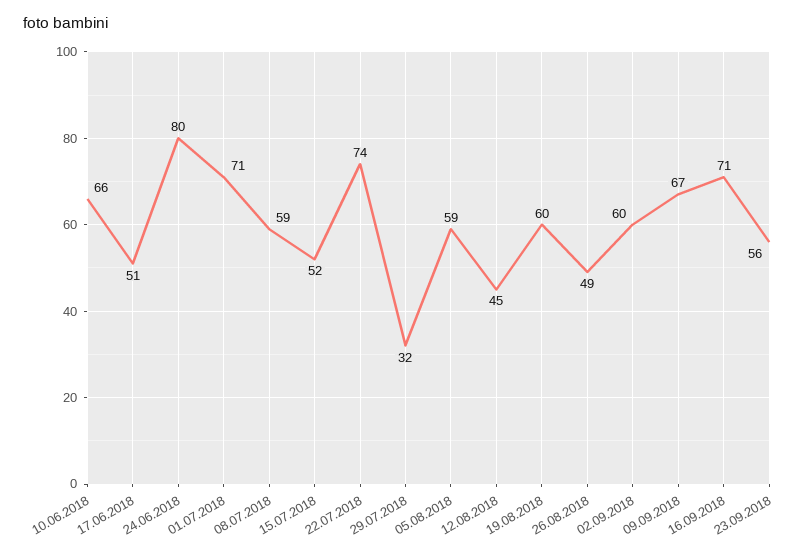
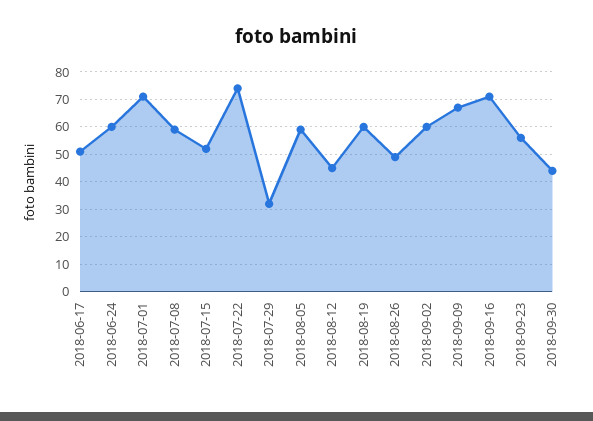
10.06.2018: 66 -> none
24.06.2018: 80 -> 60
2018-09-30: none -> 45

